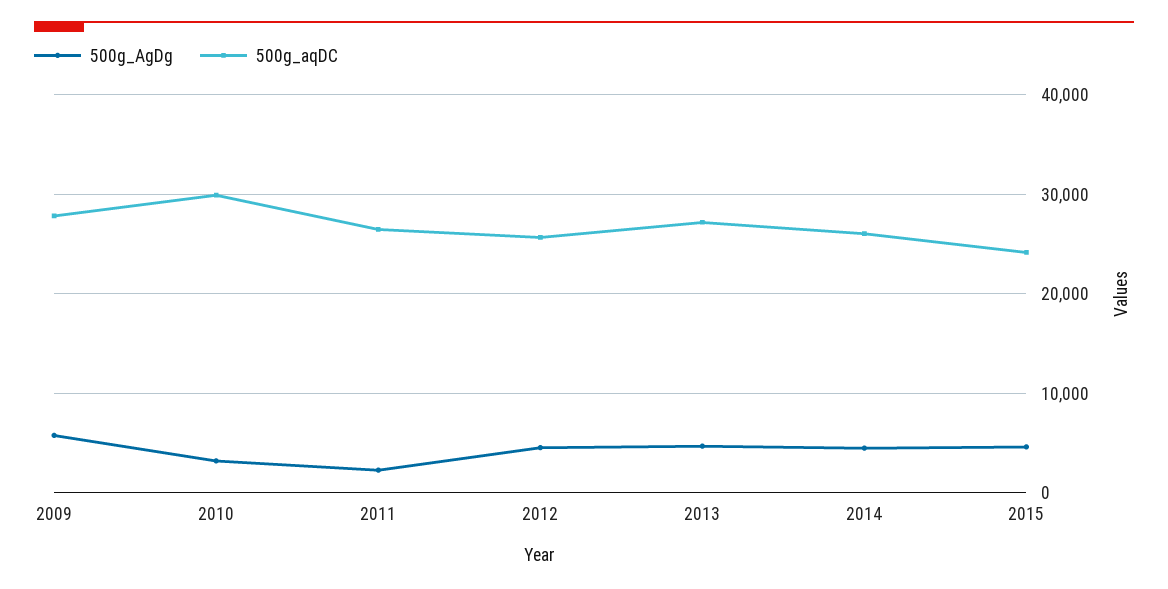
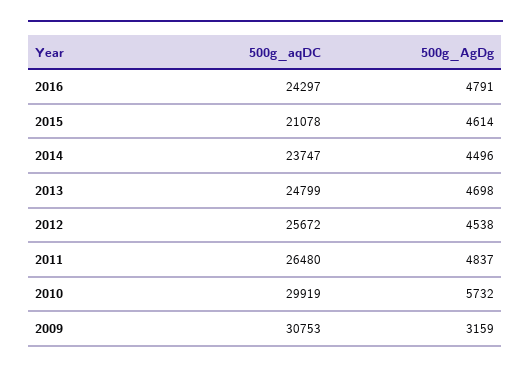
500g_AgDg, 2009: 6000 -> 3159
500g_aqDC, 2009: 28000 -> 30753
500g_AgDg, 2010: 3000 -> 5732
500g_AgDg, 2011: 2000 -> 4837
500g_aqDC, 2013: 27000 -> 24799
500g_aqDC, 2014: 26000 -> 23747
500g_aqDC, 2015: 24000 -> 21078
500g_aqDC, 2016: none -> 24297
500g_AgDg, 2016: none -> 4791

